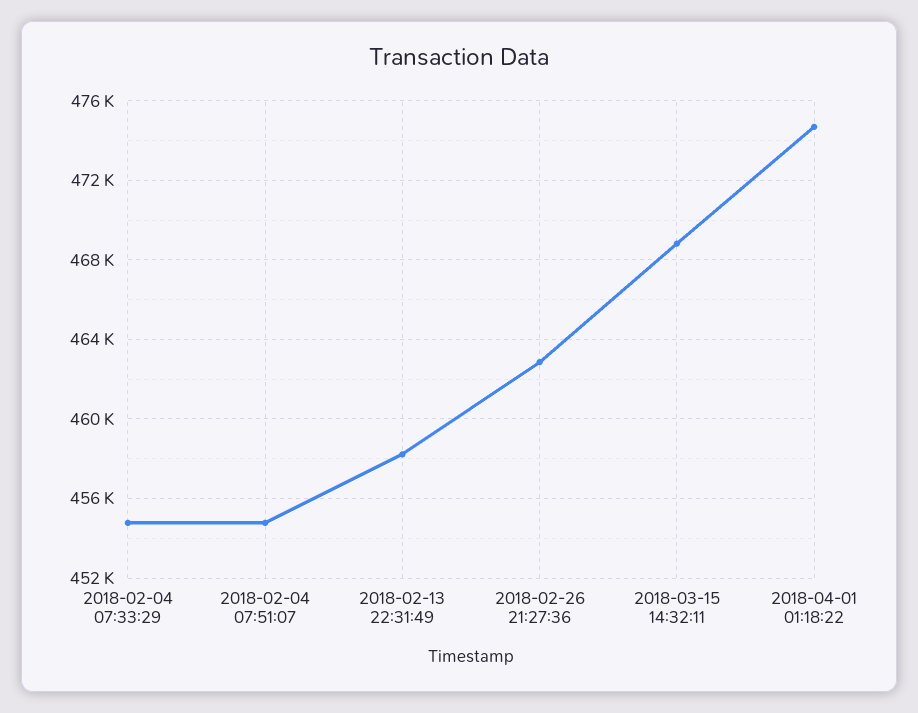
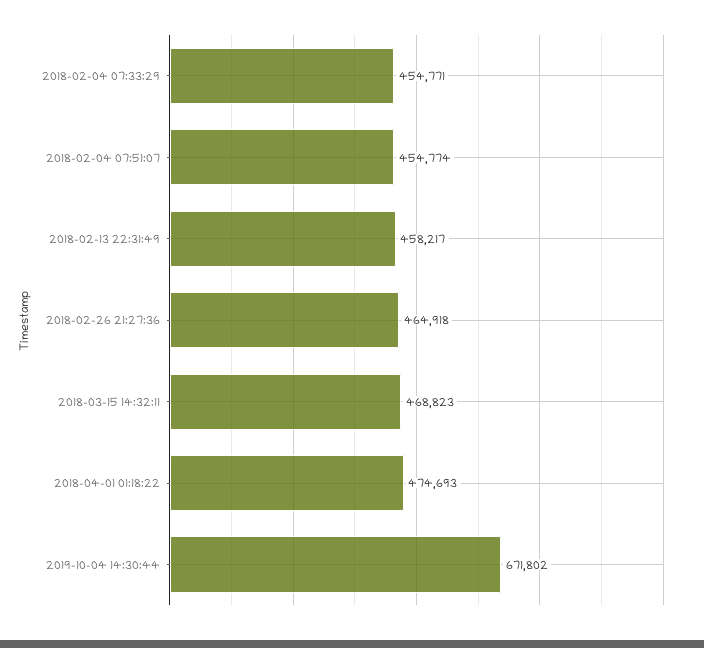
2018-02-26 21:27:36: 463000 -> 464918
2019-10-04 14:30:44: none -> 671802

